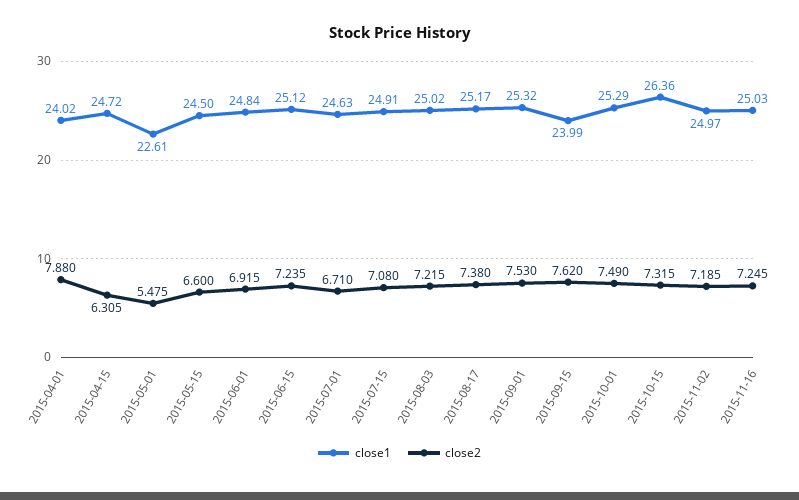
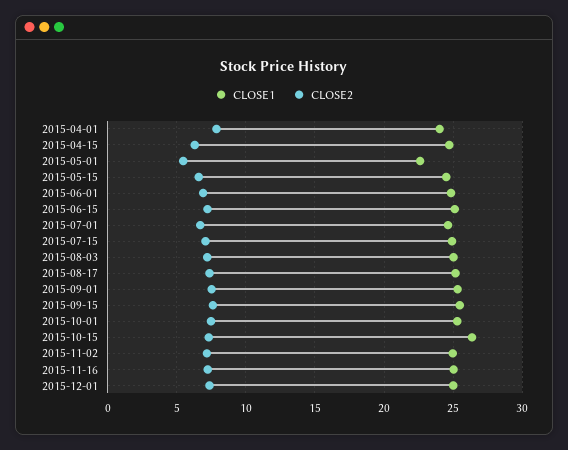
close1, 2015-09-15: 23.99 -> 25.5
close1, 2015-12-01: none -> 25
close2, 2015-12-01: none -> 7.5

